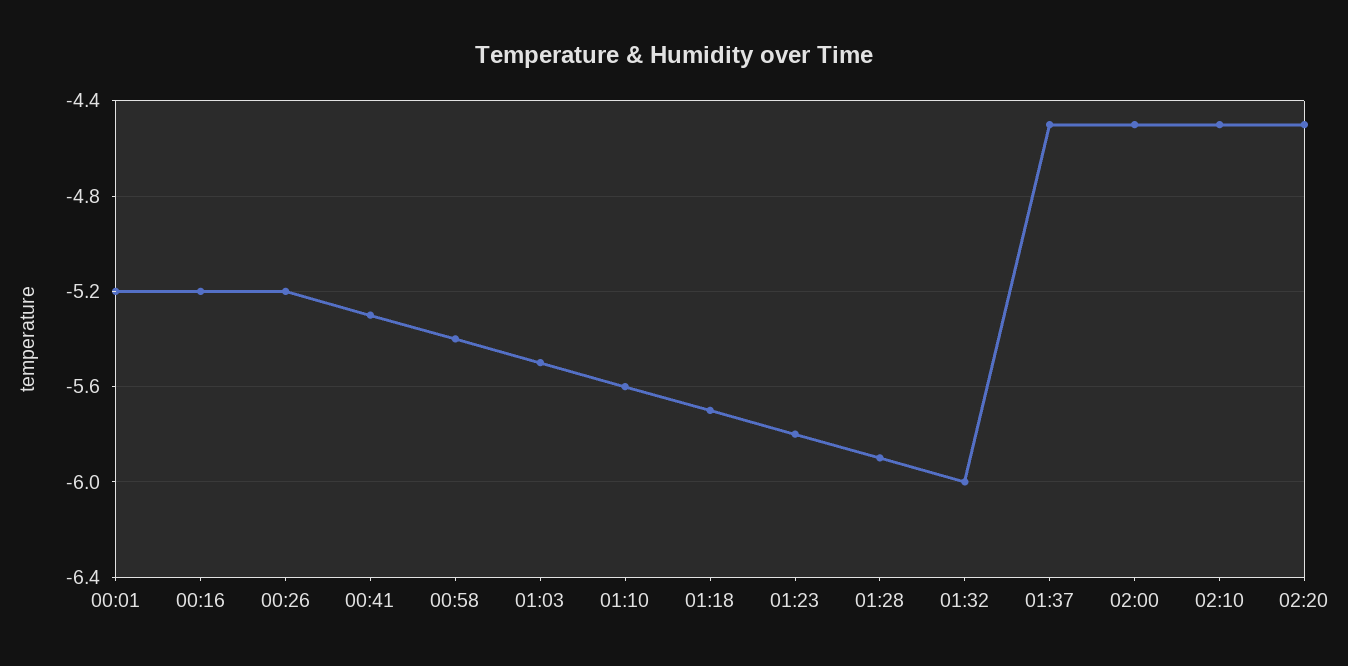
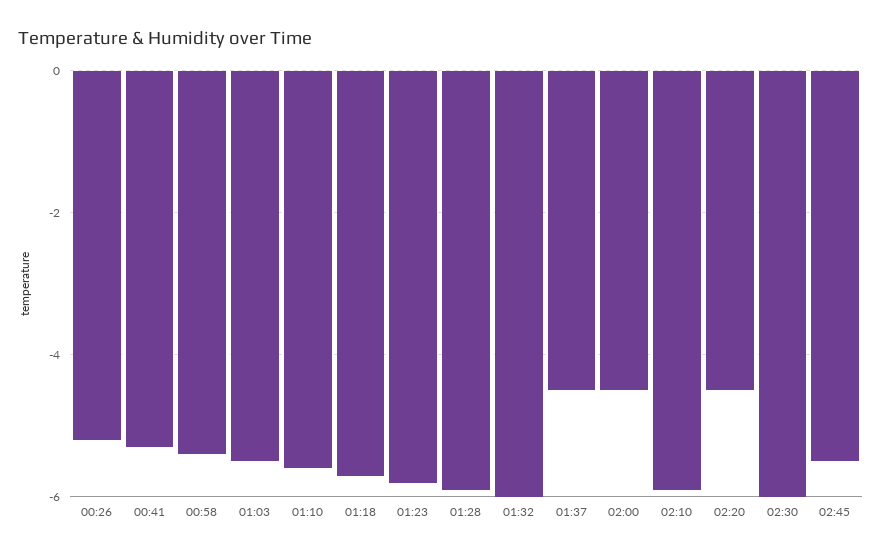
00:01: -5.2 -> none
00:16: -5.2 -> none
02:10: -4.5 -> -6
02:30: none -> -6
02:45: none -> -5.5

